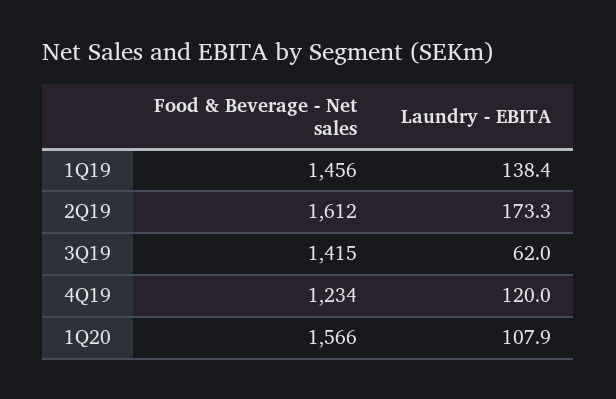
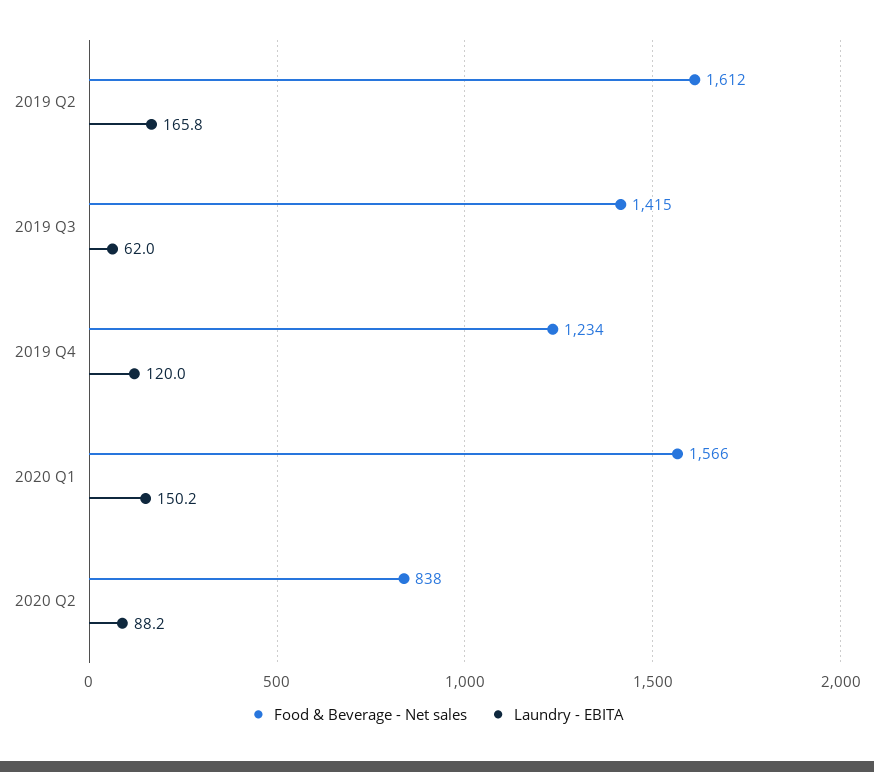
Food & Beverage - Net sales, 1Q19: 1456 -> none
Laundry - EBITA, 1Q19: 138.4 -> none
Laundry - EBITA, 2Q19: 173.3 -> 165.8
Laundry - EBITA, 1Q20: 107.9 -> 150.2
Food & Beverage - Net sales, 2020 Q2: none -> 838
Laundry - EBITA, 2020 Q2: none -> 88.2

